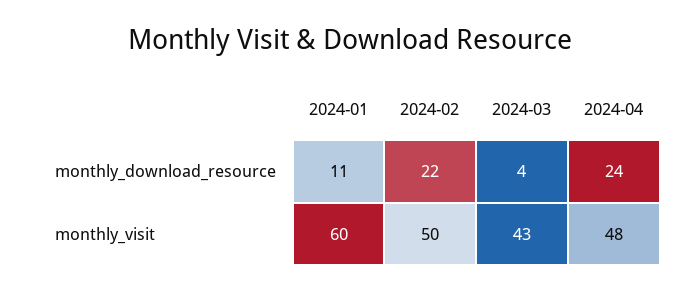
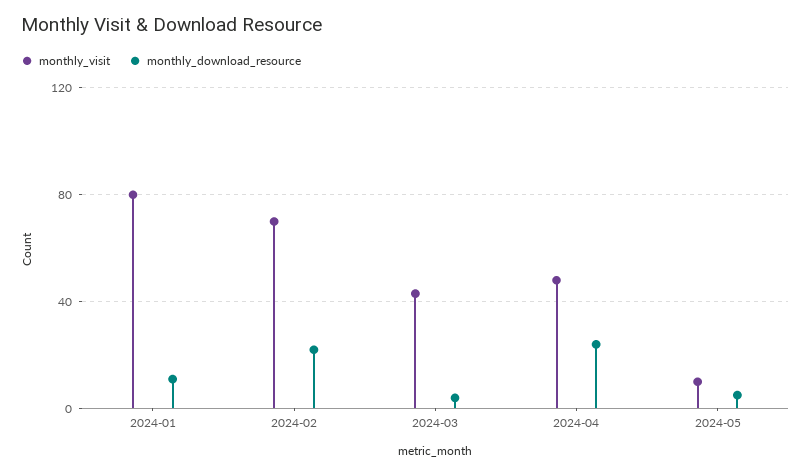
monthly_visit, 2024-01: 60 -> 80
monthly_visit, 2024-02: 50 -> 70
monthly_visit, 2024-05: none -> 10
monthly_download_resource, 2024-05: none -> 5

